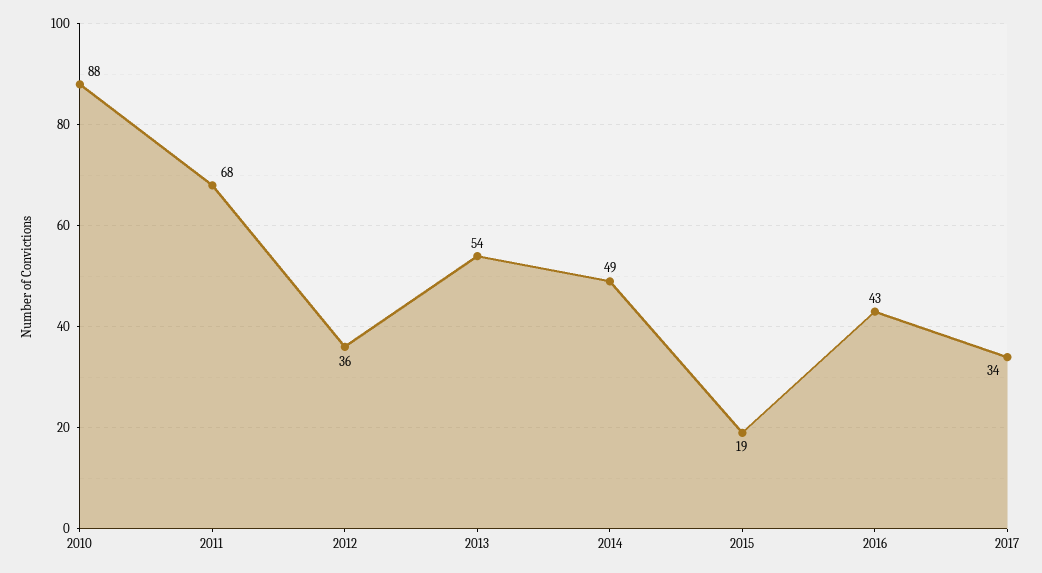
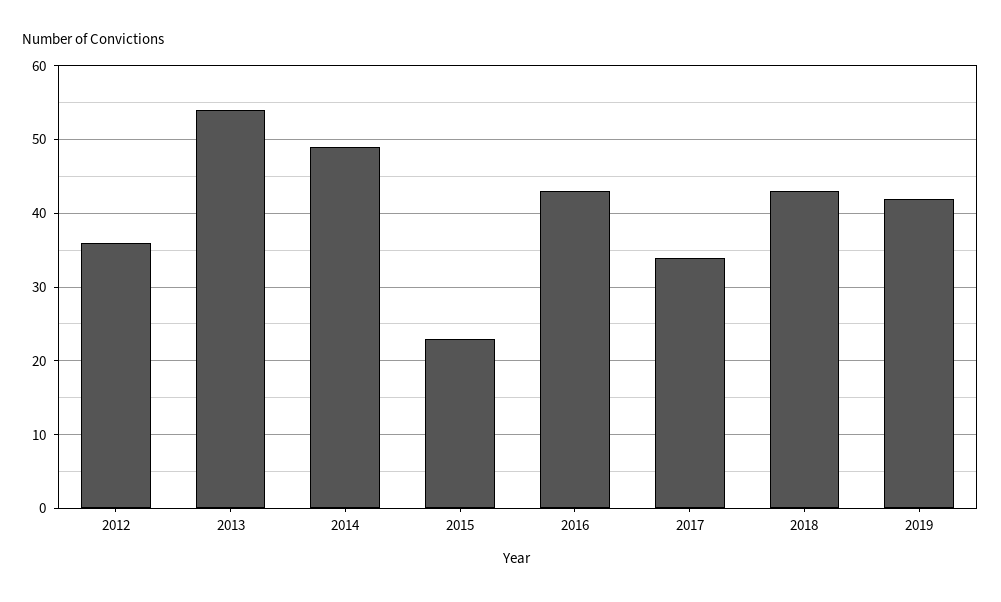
2010: 88 -> none
2011: 68 -> none
2015: 19 -> 23
2018: none -> 43
2019: none -> 42

